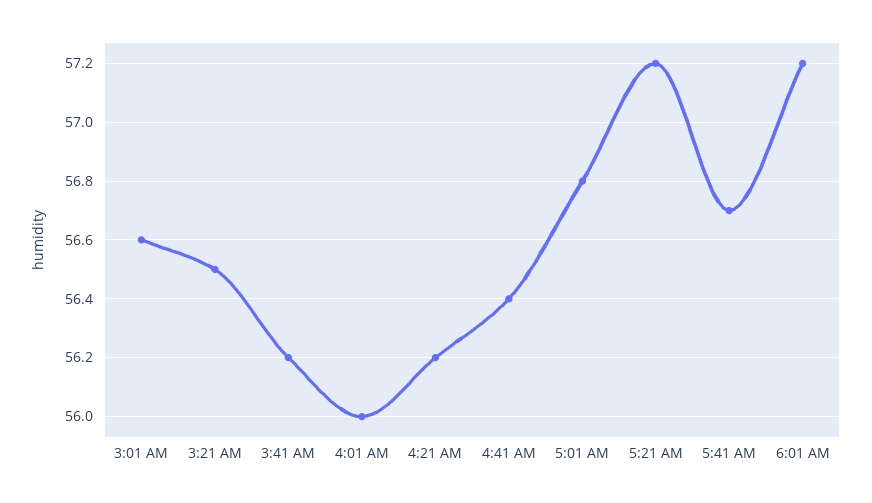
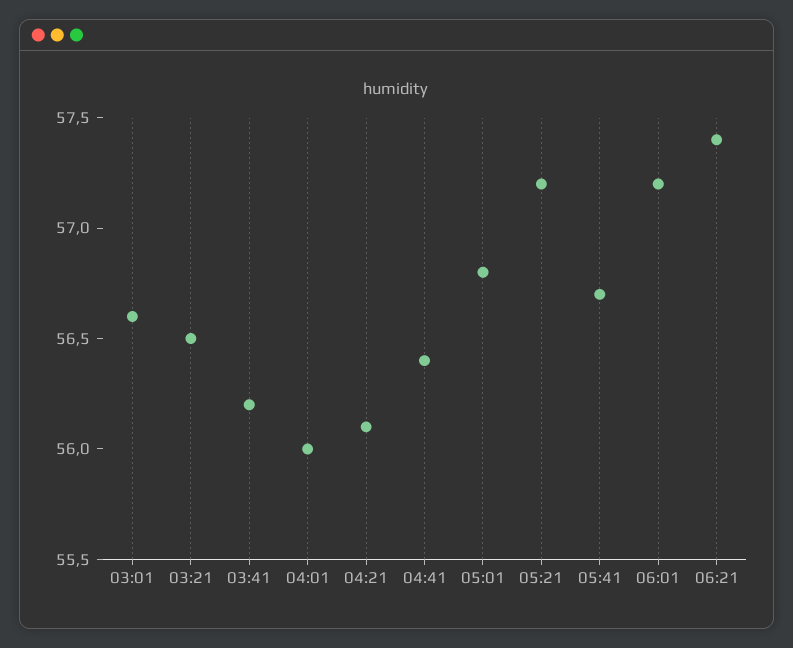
4:21 AM: 56.2 -> 56.1
06:21: none -> 57.4

